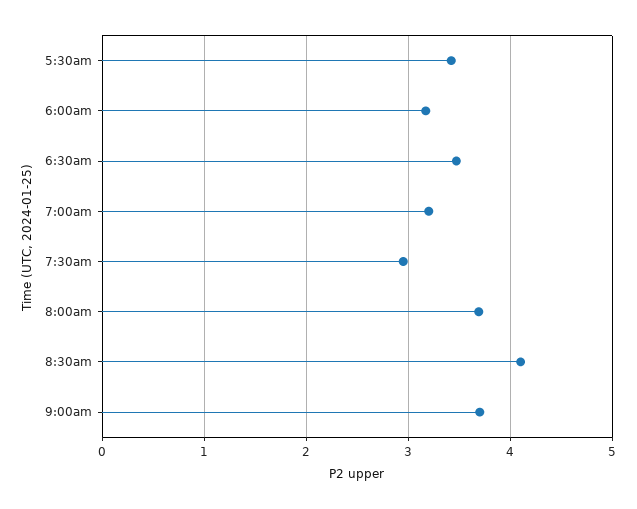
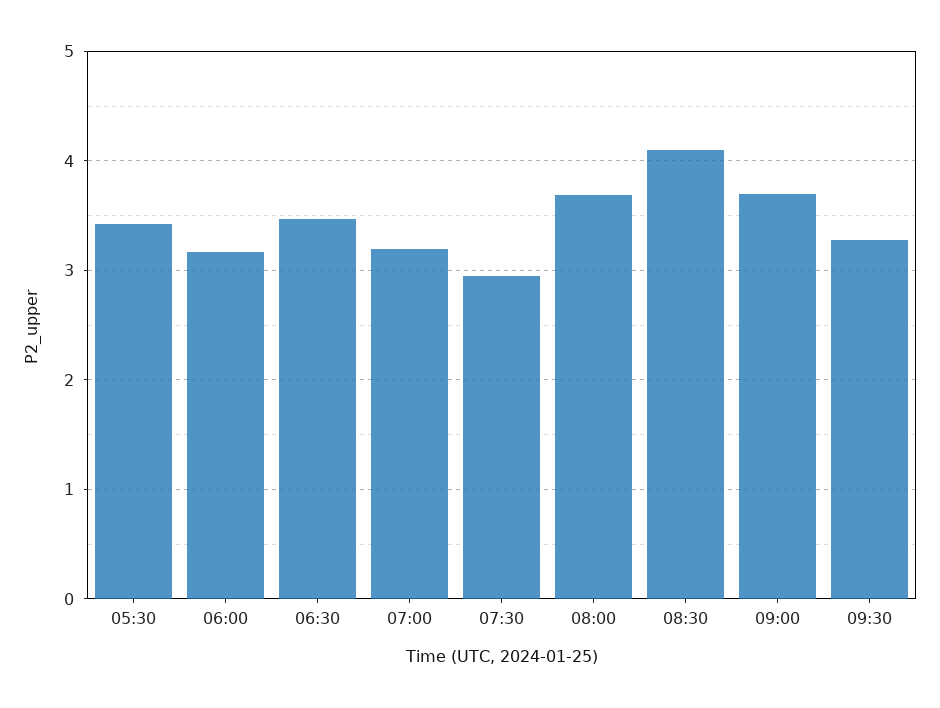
09:30: none -> 3.3

